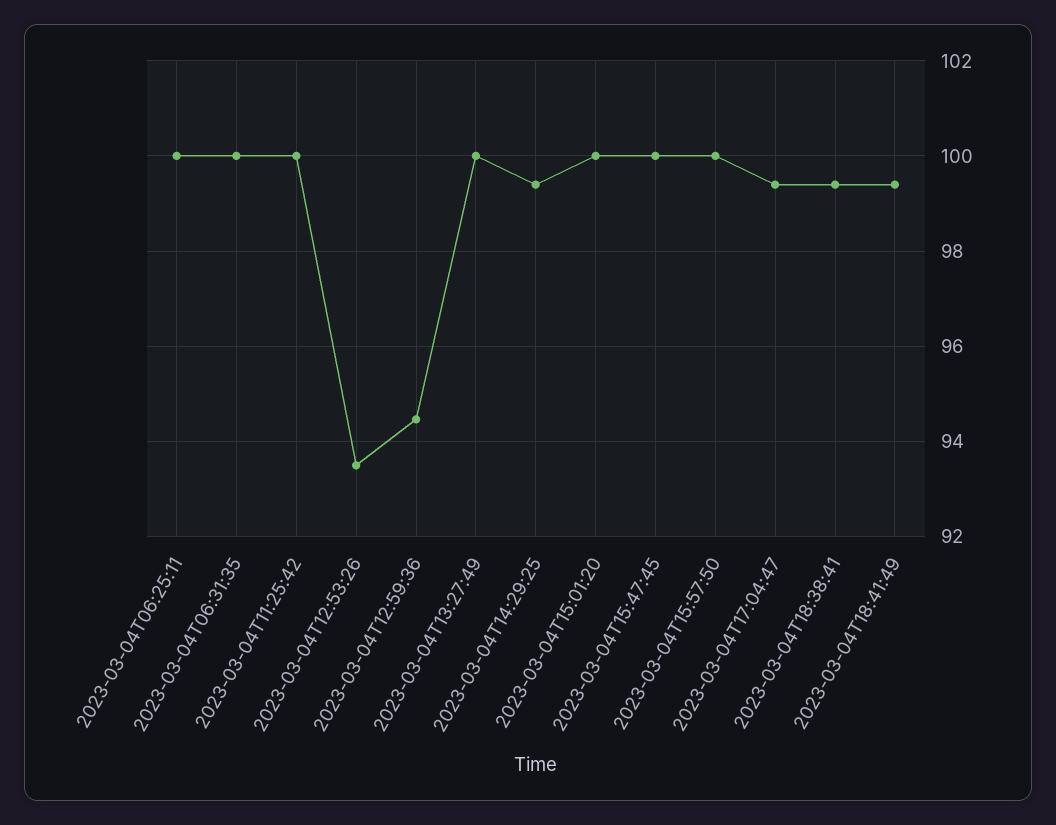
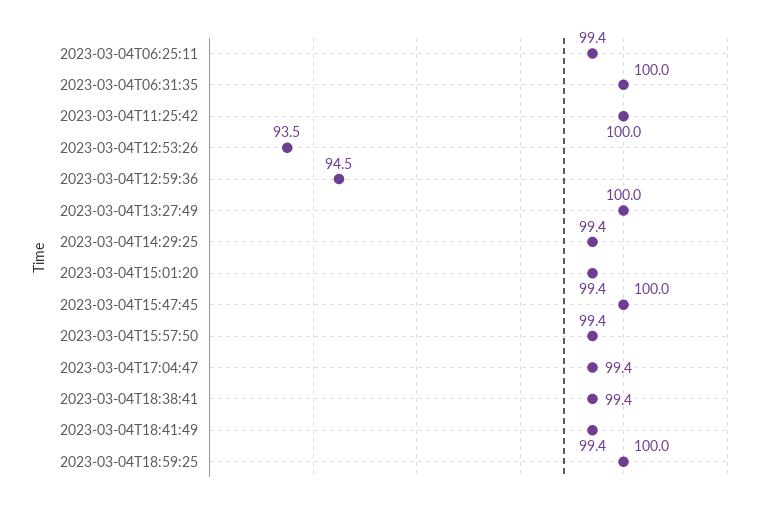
2023-03-04T06:25:11: 100 -> 99.4
2023-03-04T15:01:20: 100 -> 99.4
2023-03-04T15:57:50: 100 -> 99.4
2023-03-04T18:59:25: none -> 100

